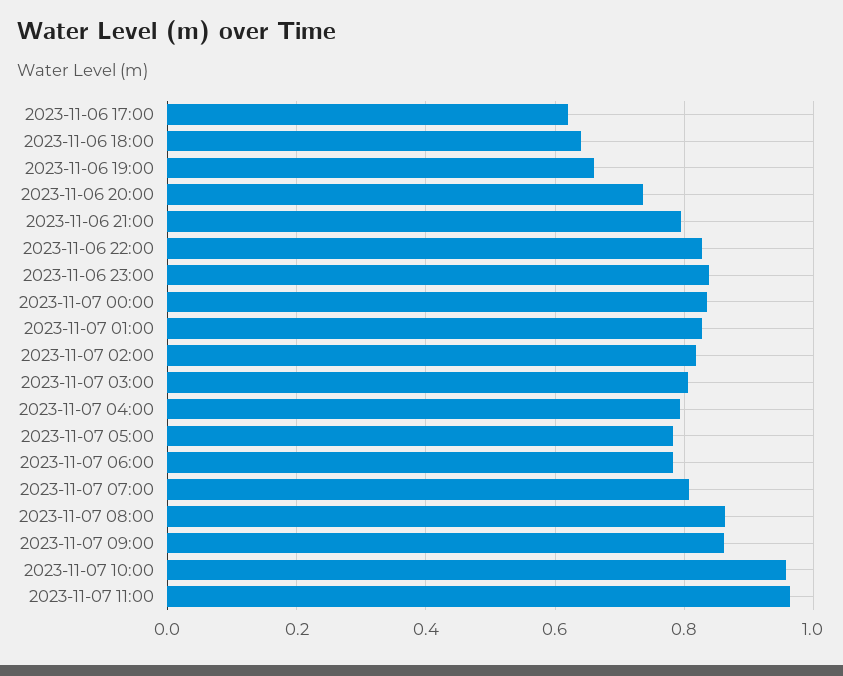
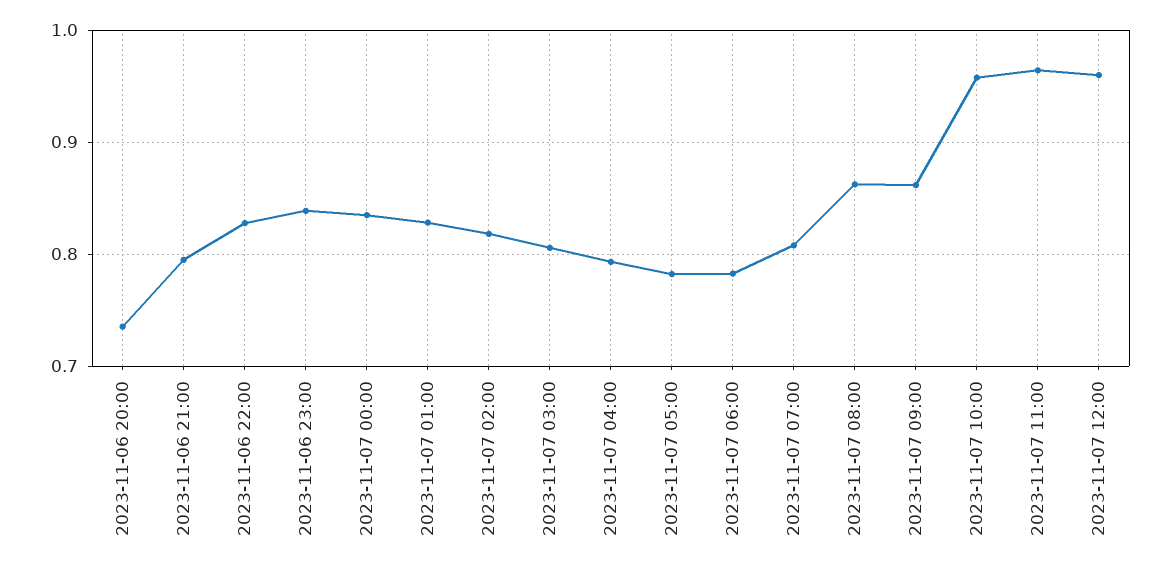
2023-11-06 17:00: 0.62 -> none
2023-11-06 18:00: 0.64 -> none
2023-11-06 19:00: 0.66 -> none
2023-11-07 12:00: none -> 0.96

